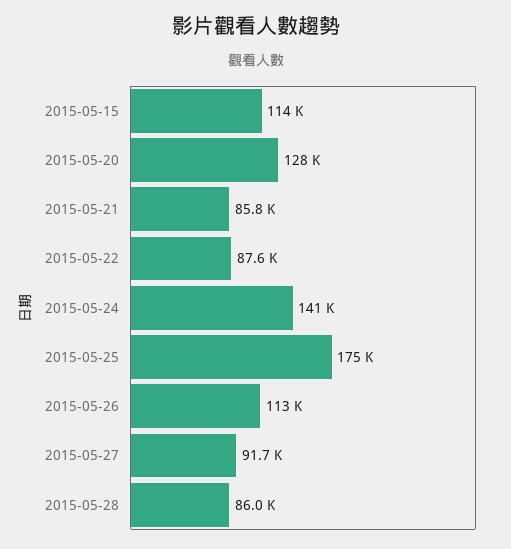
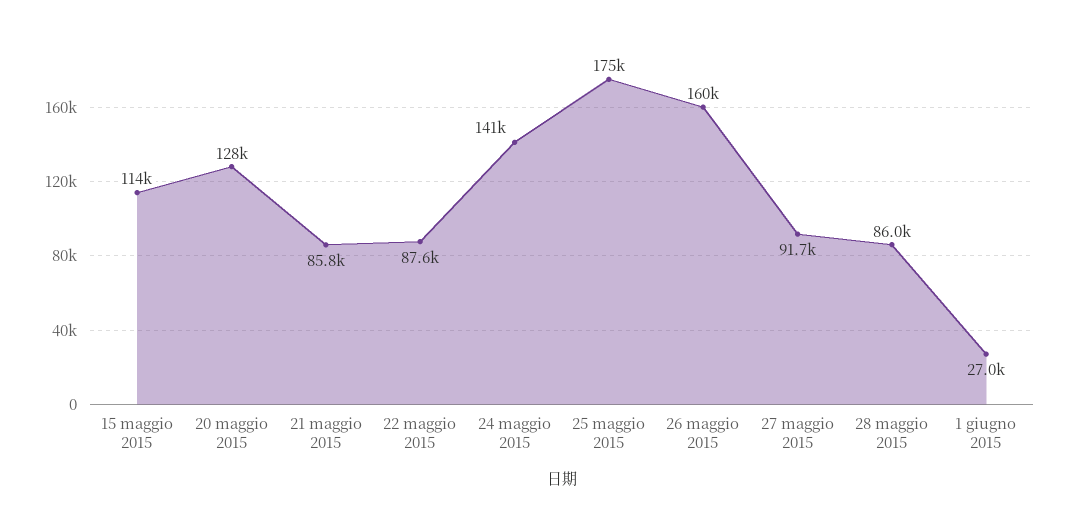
2015-05-26: 113000 -> 160000
1 giugno 2015: none -> 27000

